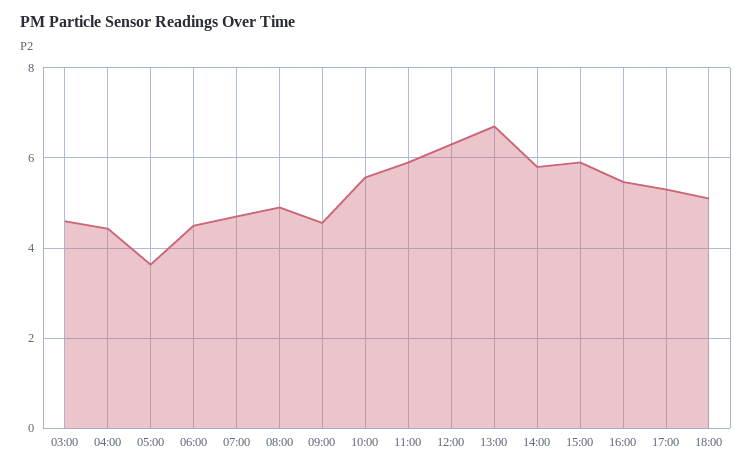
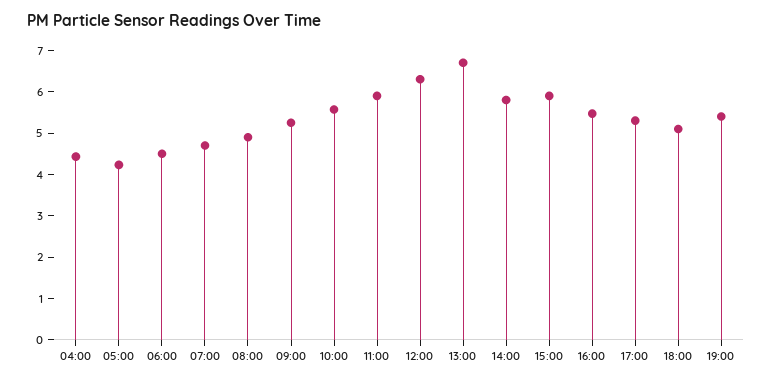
03:00: 4.6 -> none
05:00: 3.6 -> 4.2
09:00: 4.6 -> 5.2
19:00: none -> 5.4

